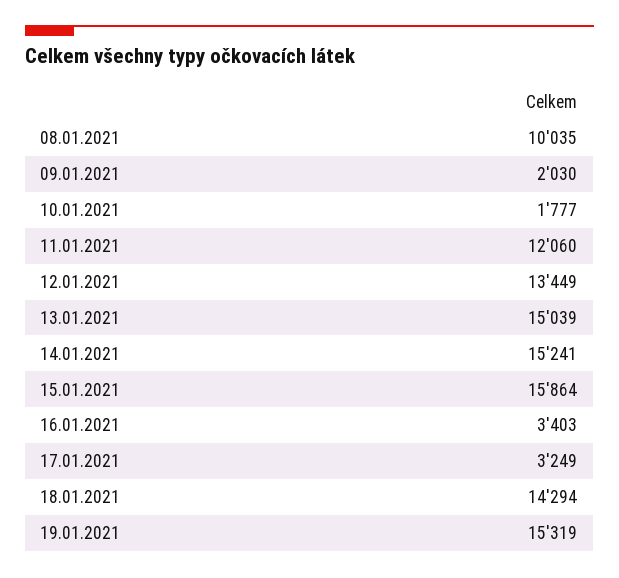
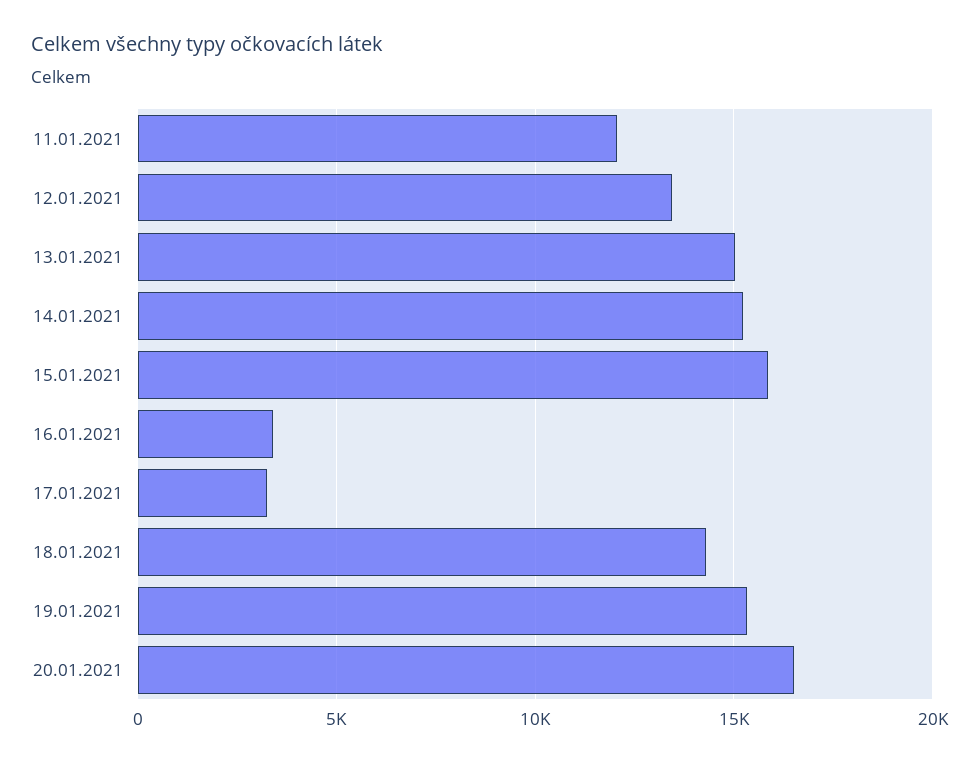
08.01.2021: 10035 -> none
09.01.2021: 2030 -> none
10.01.2021: 1777 -> none
20.01.2021: none -> 16500

